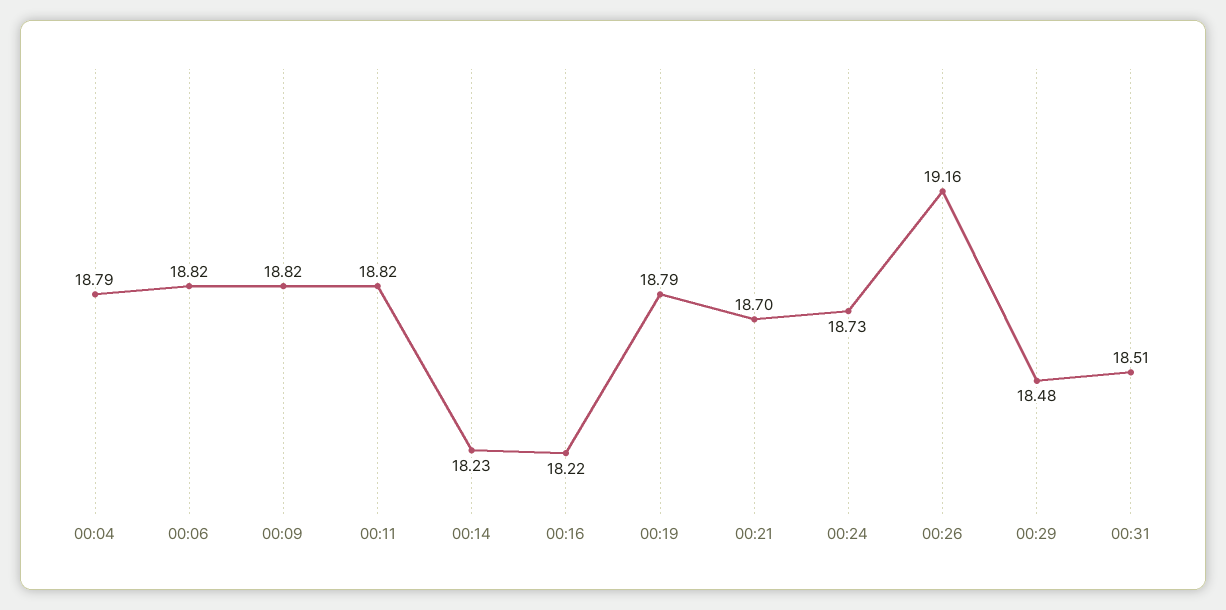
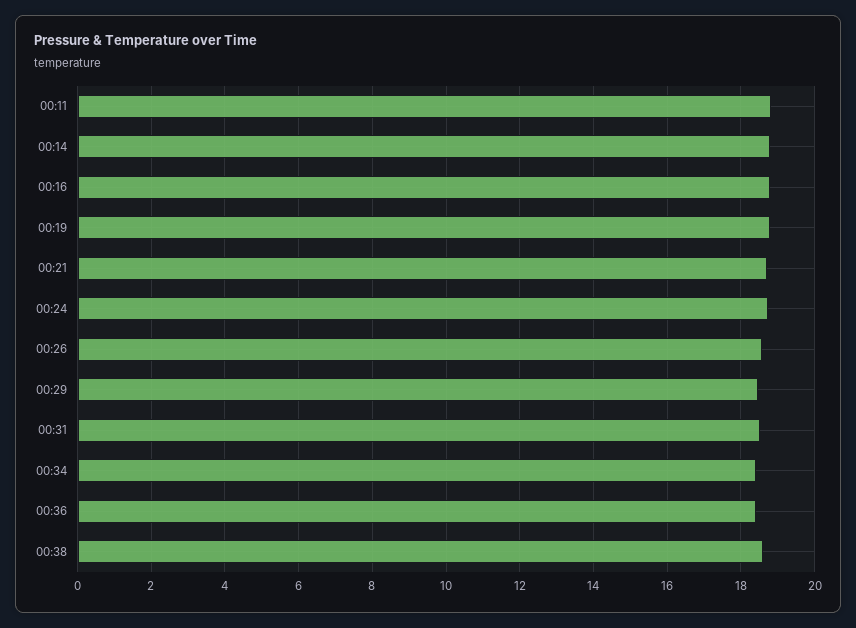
00:04: 18.79 -> none
00:06: 18.82 -> none
00:09: 18.82 -> none
00:14: 18.23 -> 18.8
00:16: 18.22 -> 18.8
00:26: 19.16 -> 18.6
00:34: none -> 18.4
00:36: none -> 18.4
00:38: none -> 18.6

